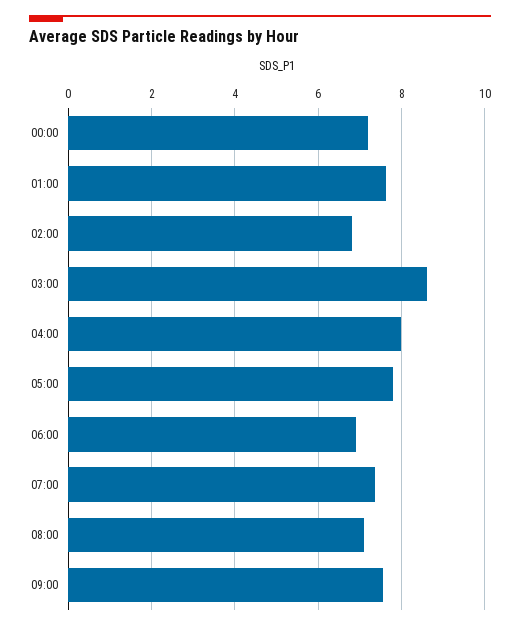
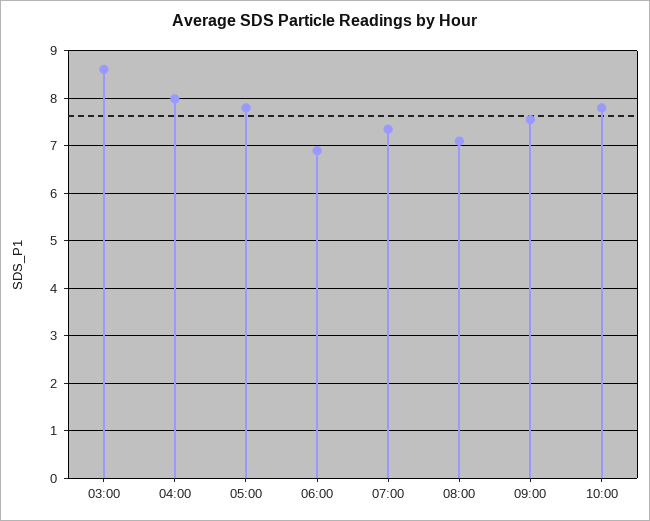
00:00: 7.2 -> none
01:00: 7.6 -> none
02:00: 6.8 -> none
10:00: none -> 7.8

